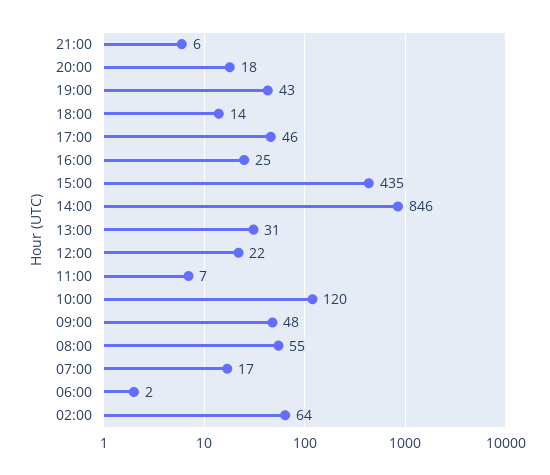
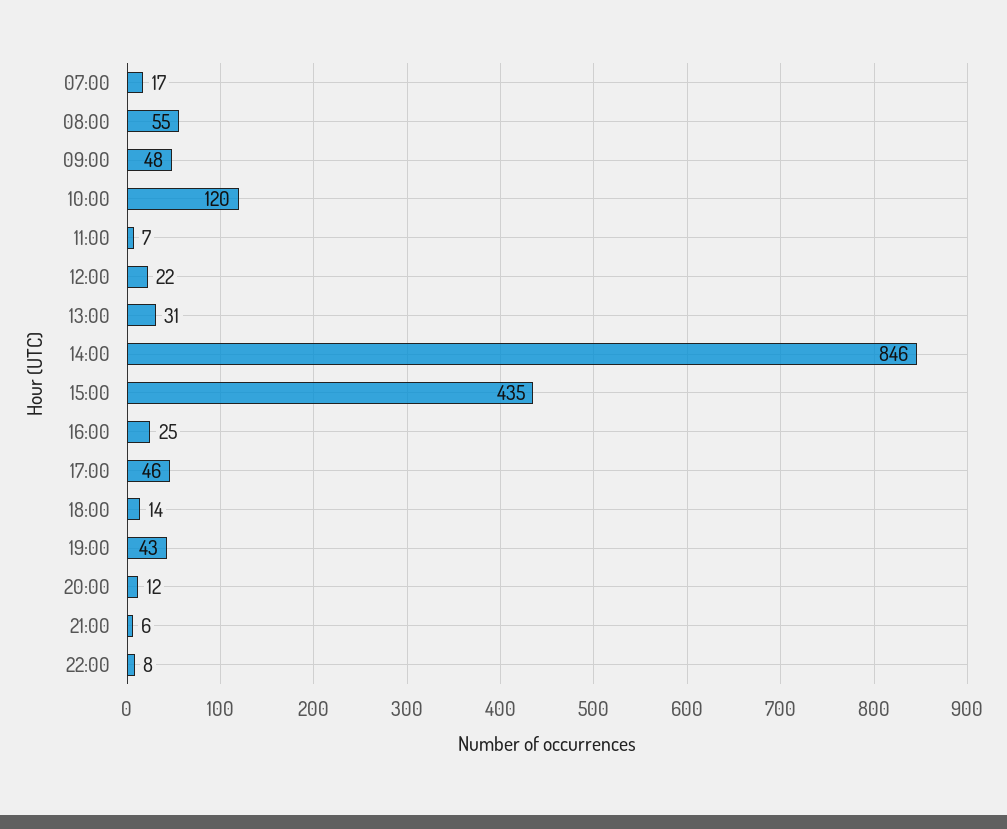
20:00: 18 -> 12
06:00: 2 -> none
02:00: 64 -> none
22:00: none -> 8

